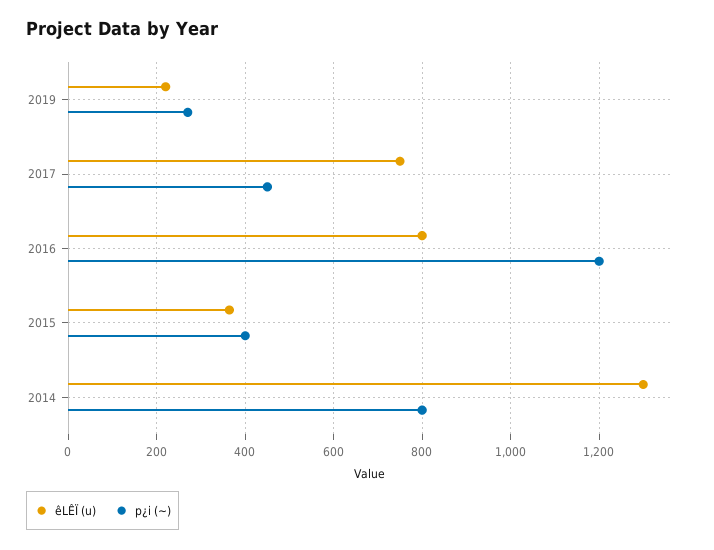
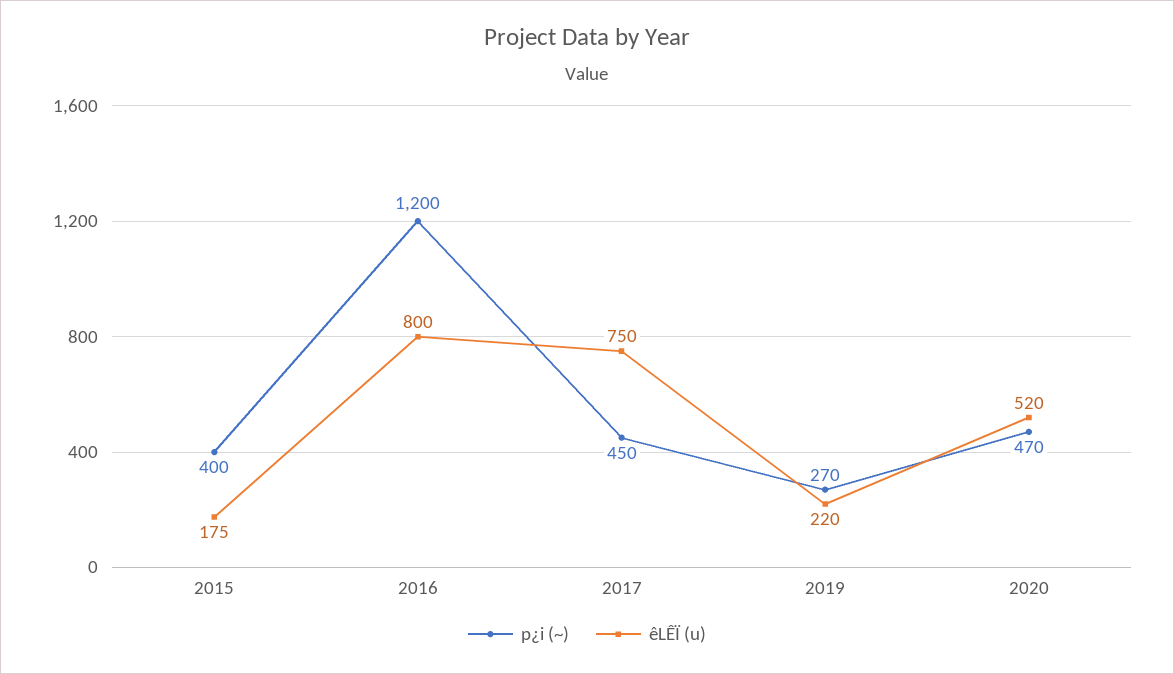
êLÊÏ (u), 2015: 360 -> 175
êLÊÏ (u), 2014: 1300 -> none
p¿i (~), 2014: 800 -> none
p¿i (~), 2020: none -> 470
êLÊÏ (u), 2020: none -> 520

